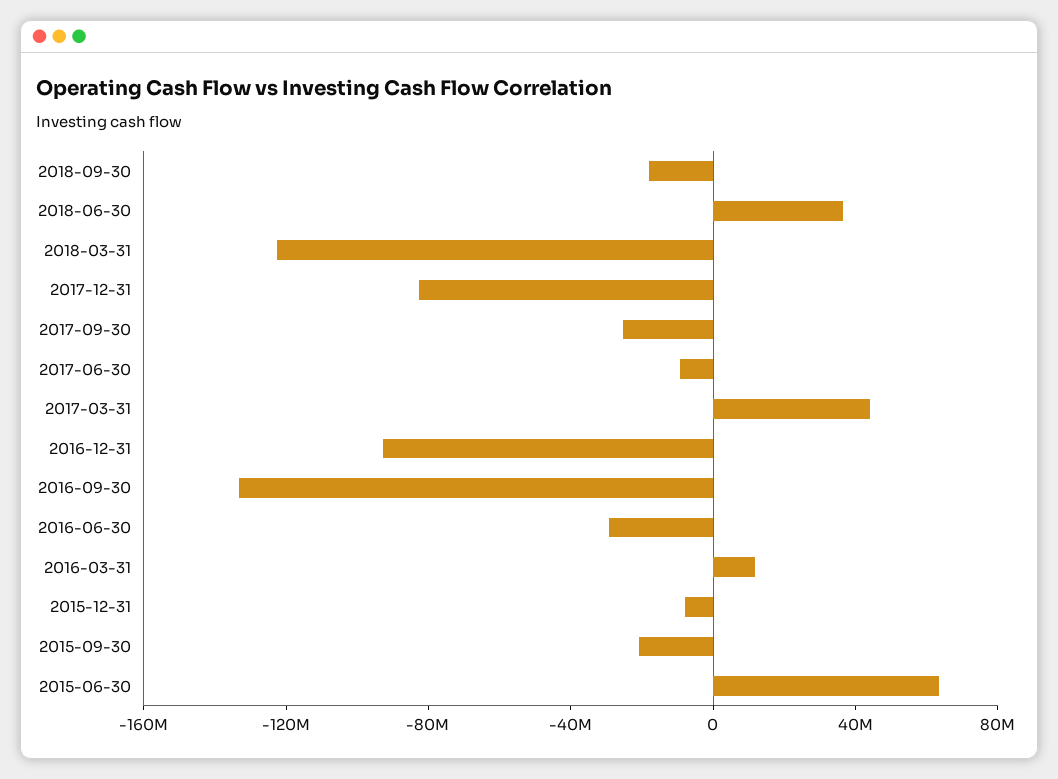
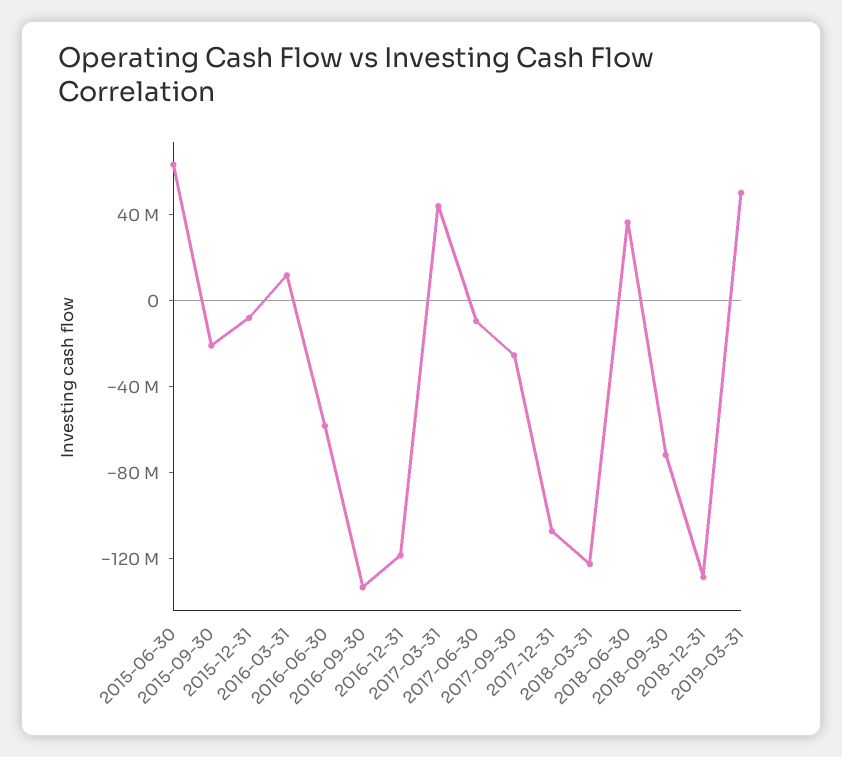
2018-09-30: -20000000 -> -70000000
2017-12-31: -80000000 -> -110000000
2016-12-31: -90000000 -> -120000000
2016-06-30: -30000000 -> -60000000
2018-12-31: none -> -130000000
2019-03-31: none -> 50000000

